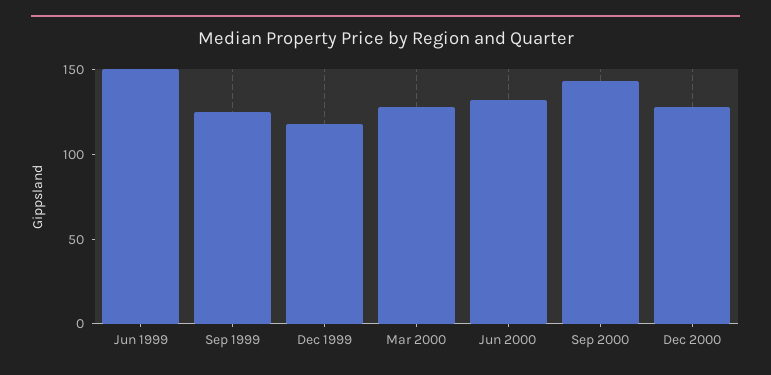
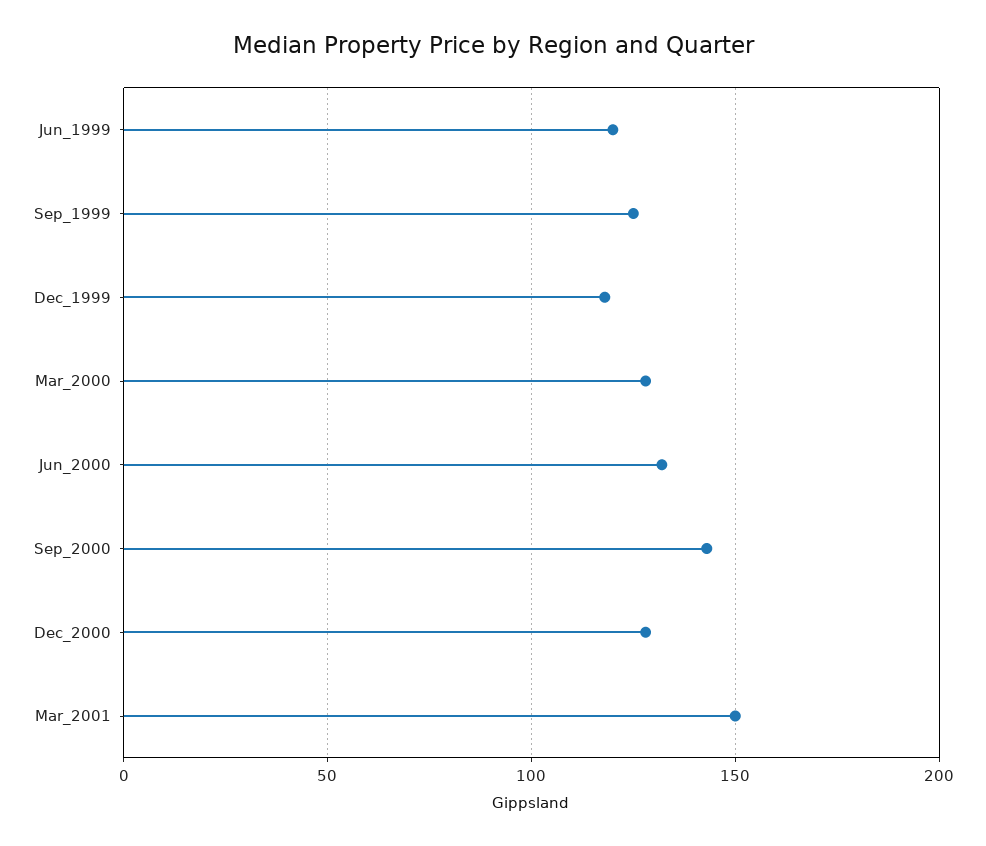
Jun 1999: 150 -> 120
Mar_2001: none -> 150

